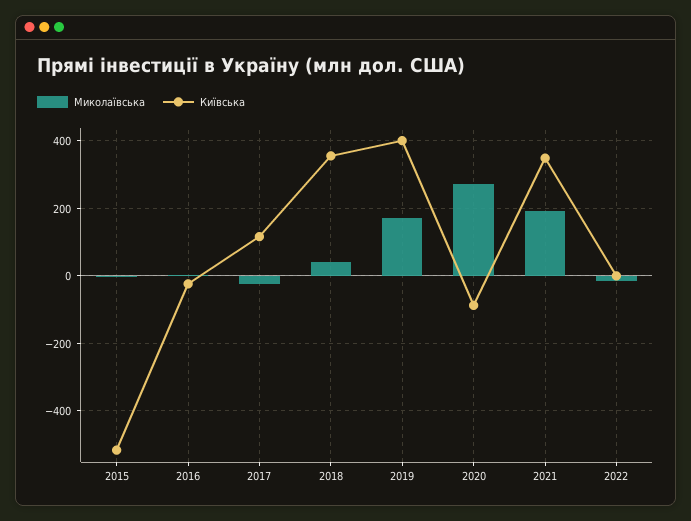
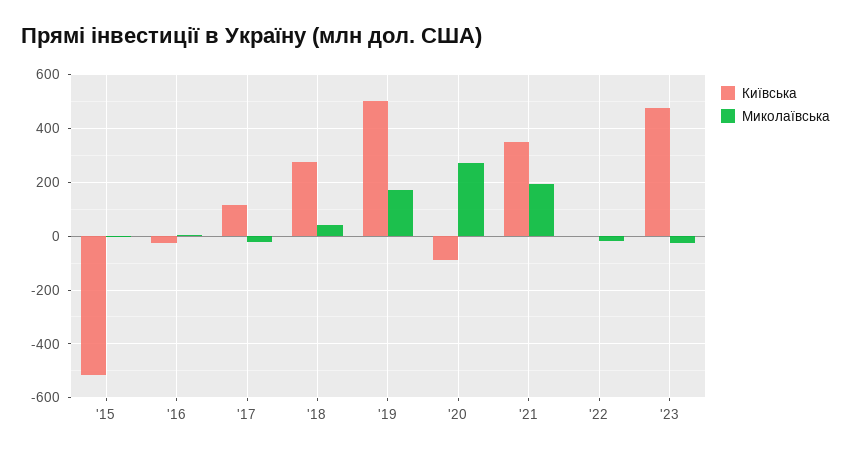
Київська, 2018: 360 -> 275
Київська, 2019: 400 -> 500
Київська, '23: none -> 475
Миколаївська, '23: none -> -25

